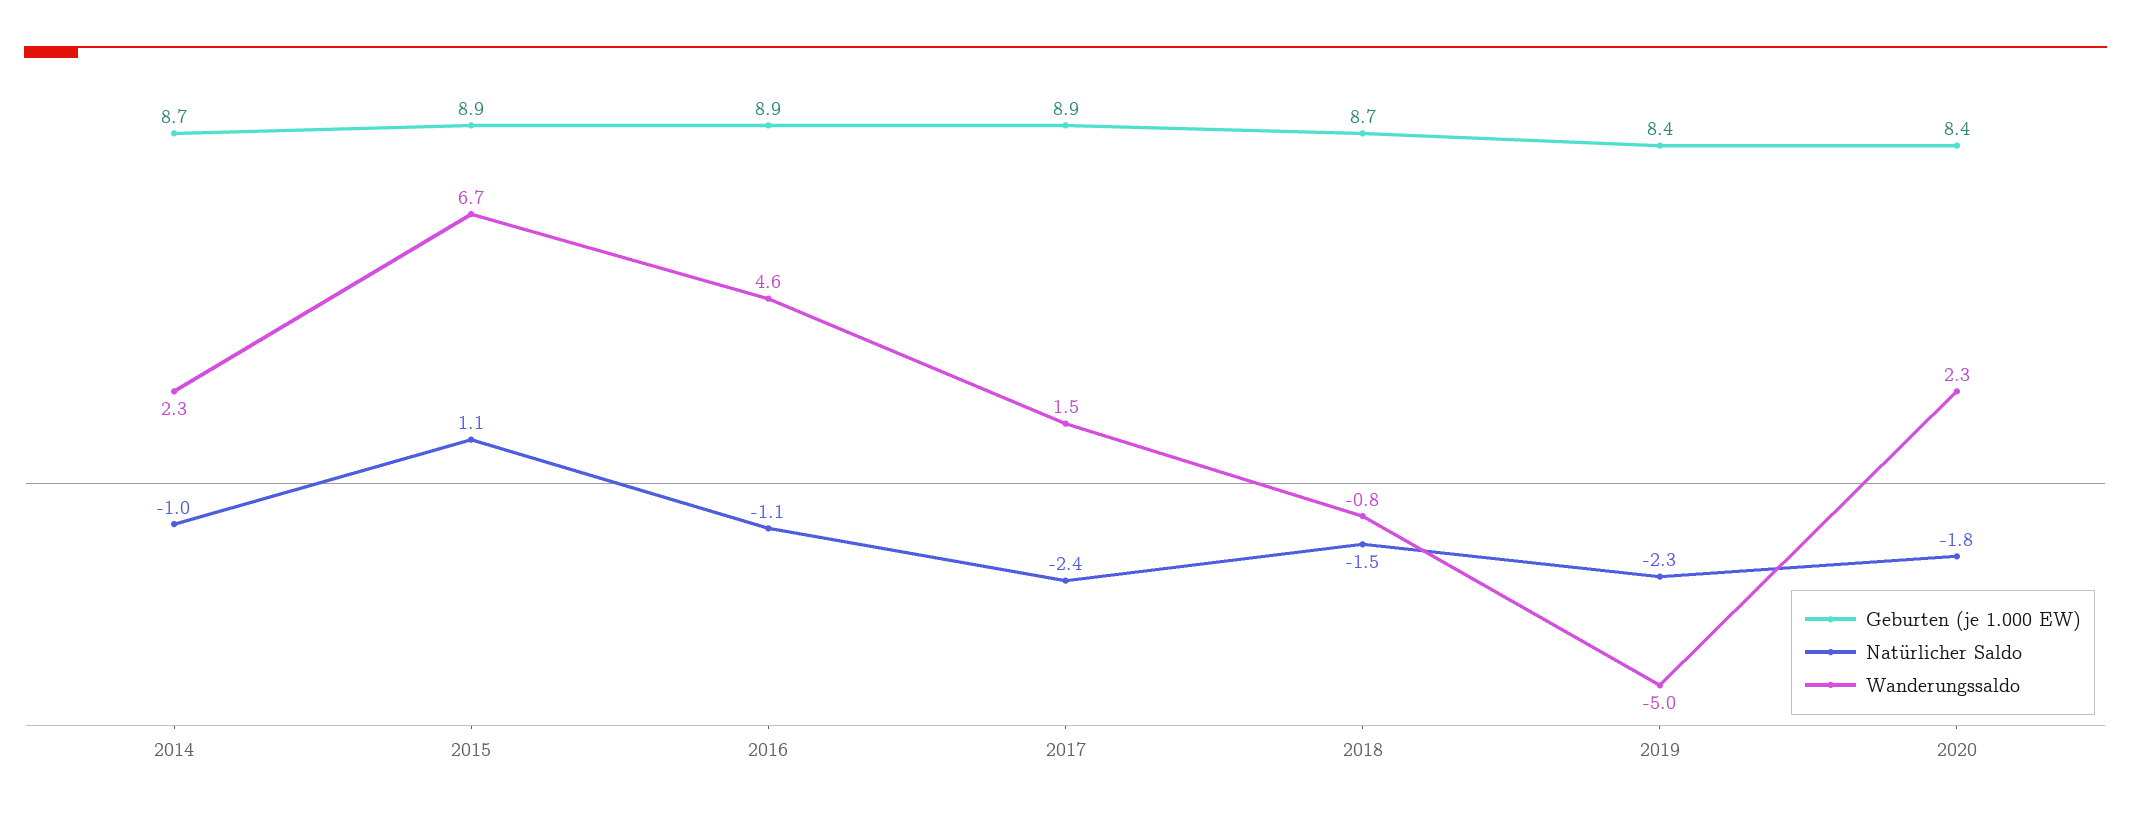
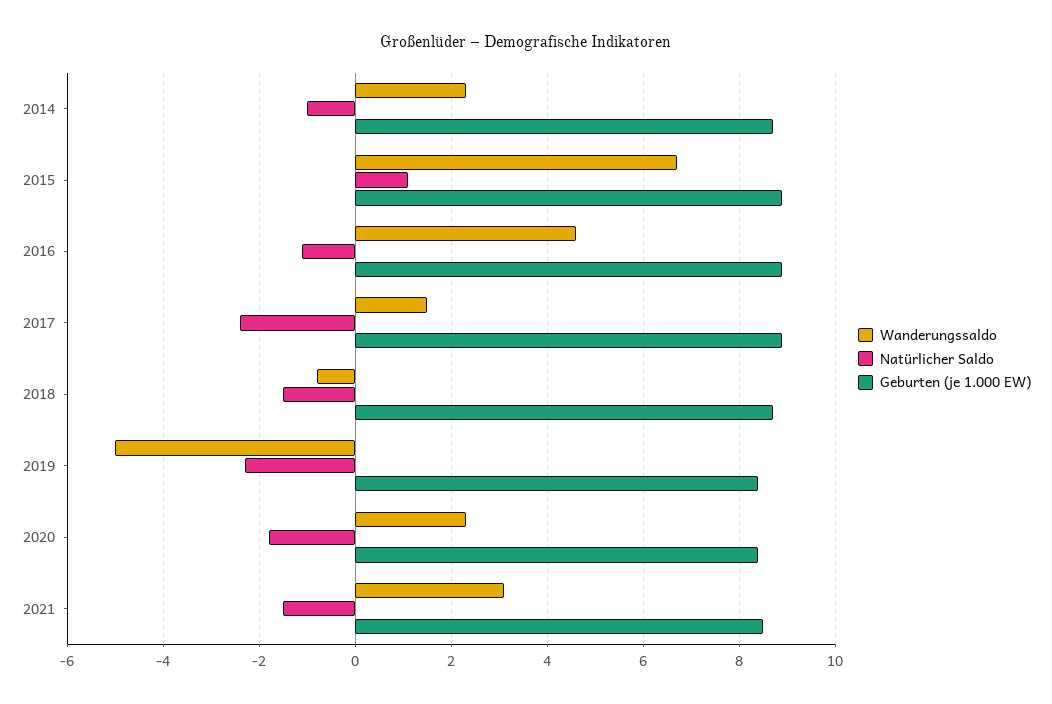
Wanderungssaldo, 2021: none -> 3
Natürlicher Saldo, 2021: none -> -1.5
Geburten (je 1.000 EW), 2021: none -> 8.5

